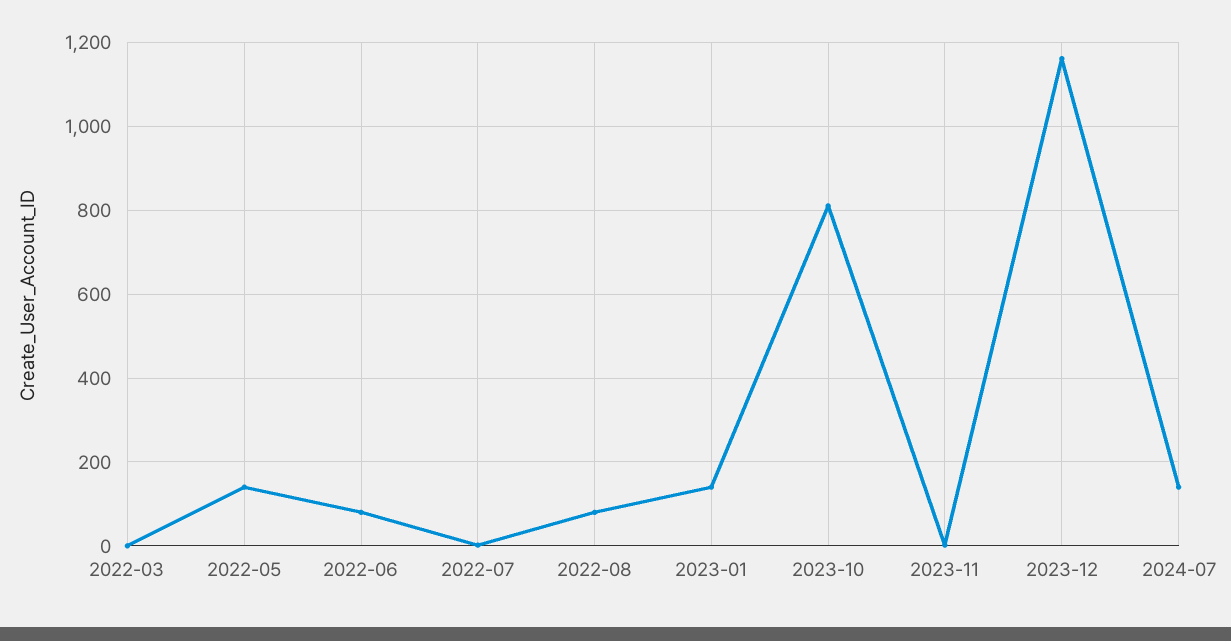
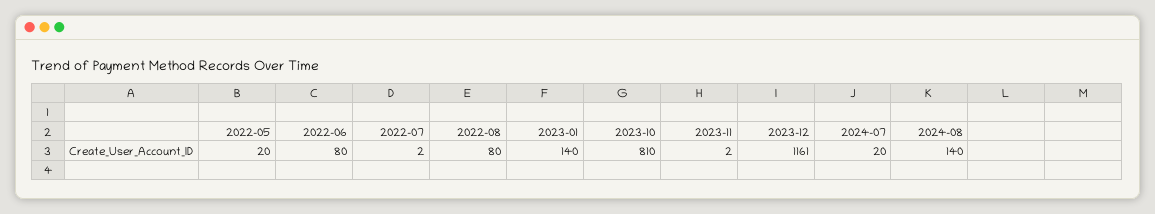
2022-03: 0 -> none
2022-05: 140 -> 20
2024-07: 140 -> 20
2024-08: none -> 140

